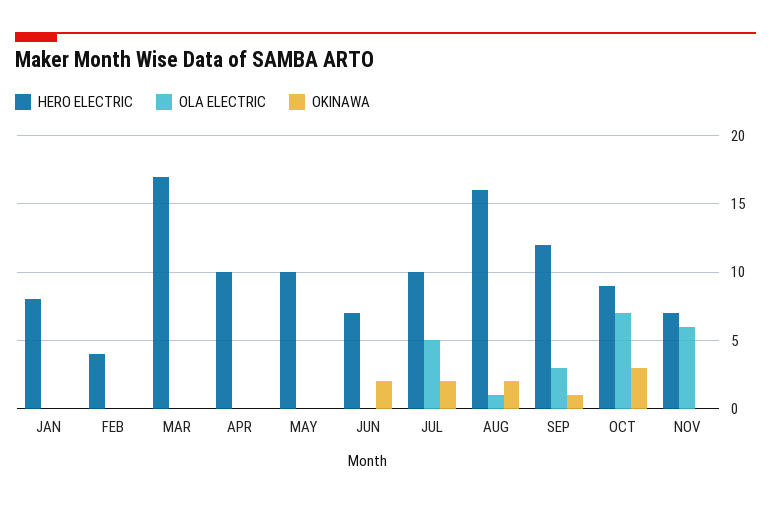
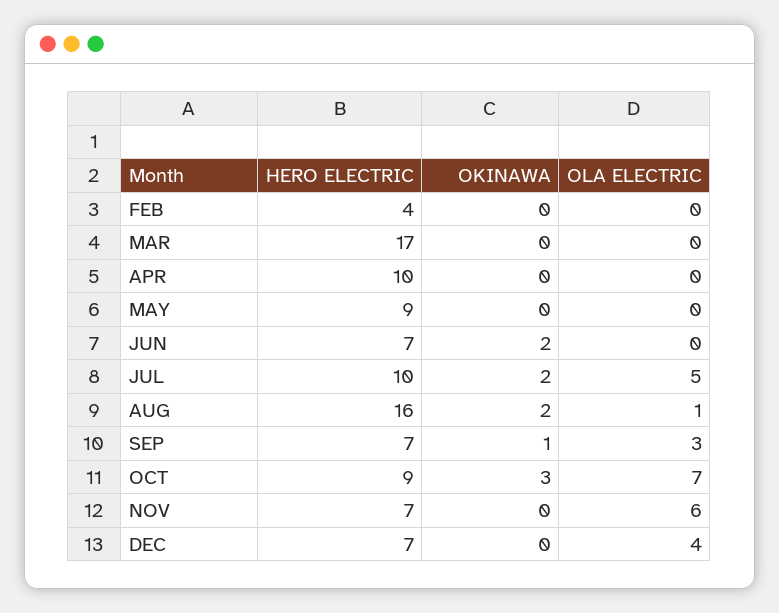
HERO ELECTRIC, JAN: 8 -> none
OLA ELECTRIC, JAN: 0 -> none
OKINAWA, JAN: 0 -> none
HERO ELECTRIC, MAY: 10 -> 9
HERO ELECTRIC, SEP: 12 -> 7
HERO ELECTRIC, DEC: none -> 7
OKINAWA, DEC: none -> 0
OLA ELECTRIC, DEC: none -> 4

